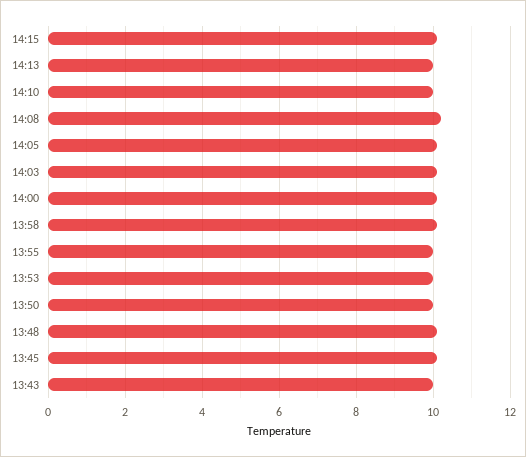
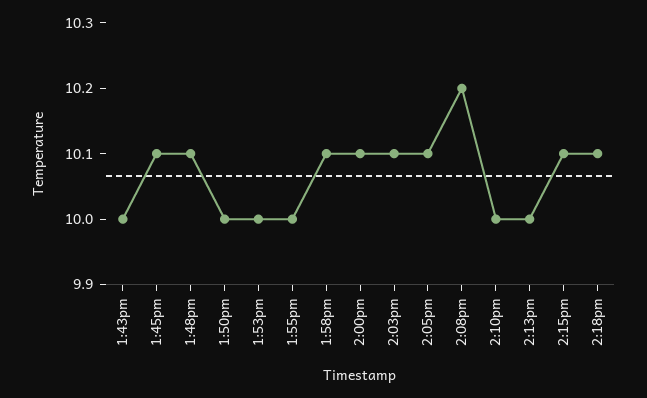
2:18pm: none -> 10.1

